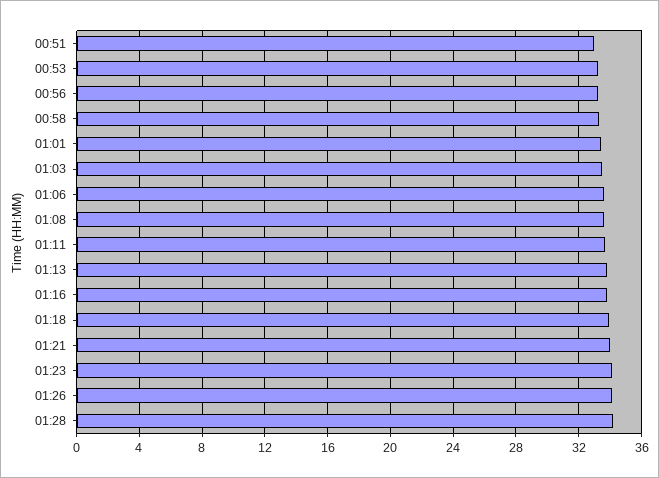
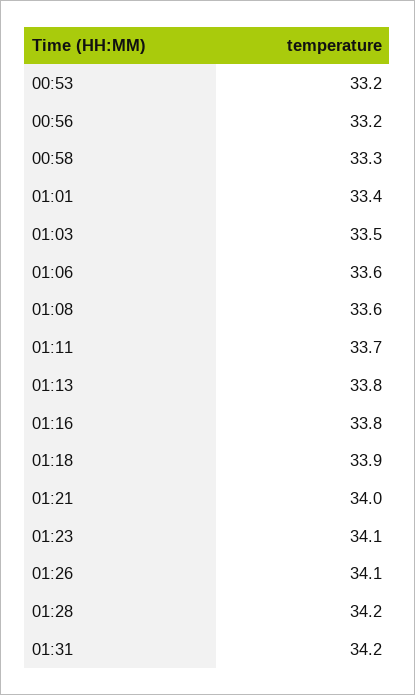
00:51: 33 -> none
01:31: none -> 34.2

